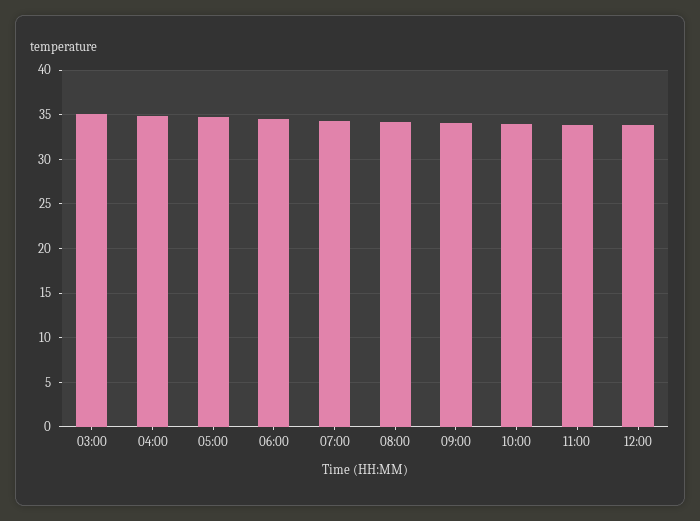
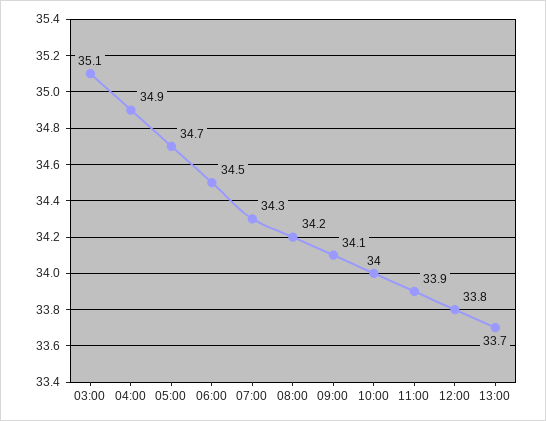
13:00: none -> 33.7

